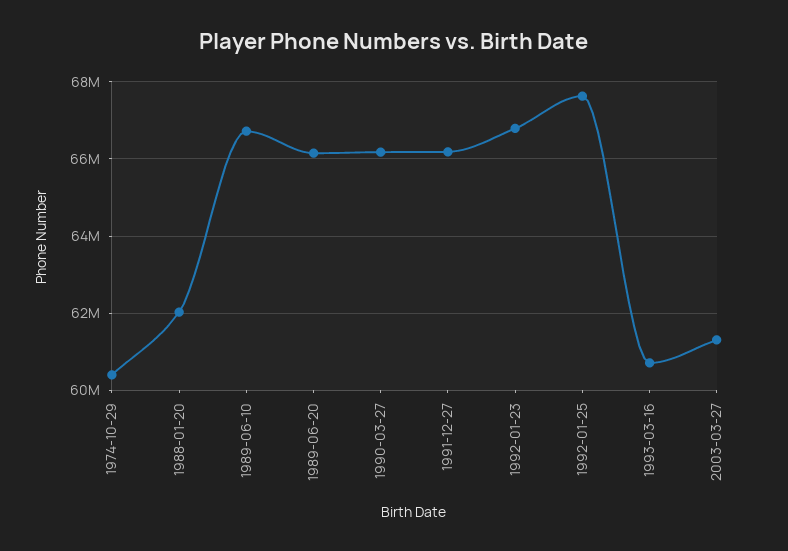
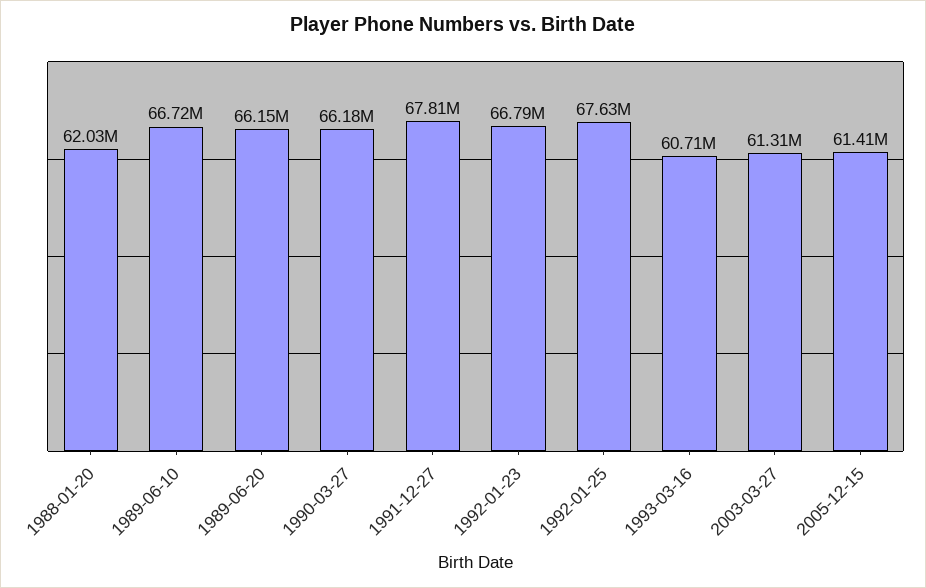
1974-10-29: 60400000 -> none
1991-12-27: 66200000 -> 67810000
2005-12-15: none -> 61410000

